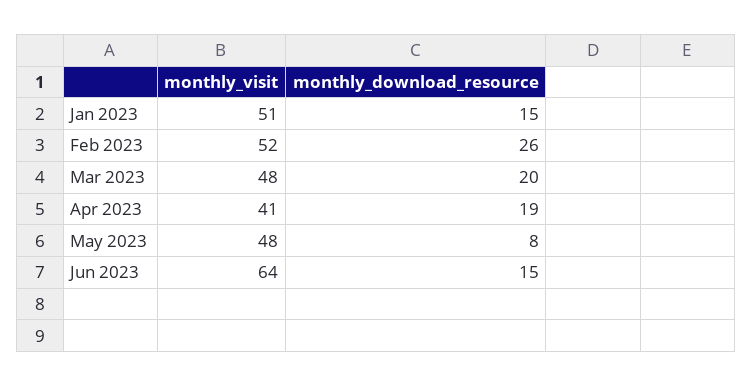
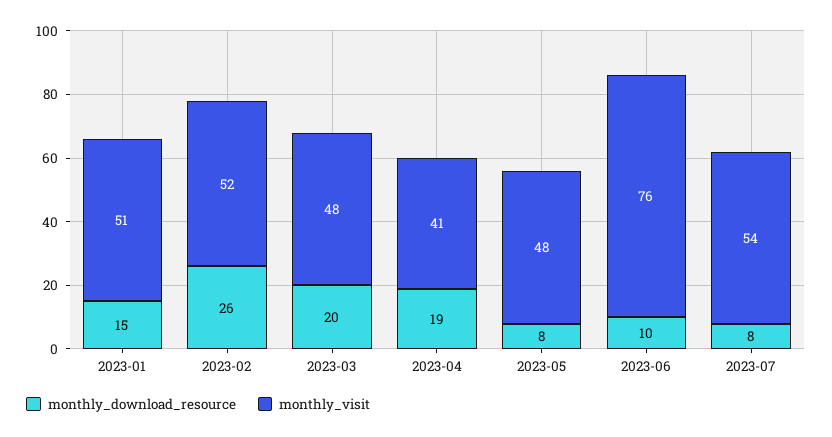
monthly_visit, Jun 2023: 64 -> 76
monthly_download_resource, Jun 2023: 15 -> 10
monthly_download_resource, 2023-07: none -> 8
monthly_visit, 2023-07: none -> 54

